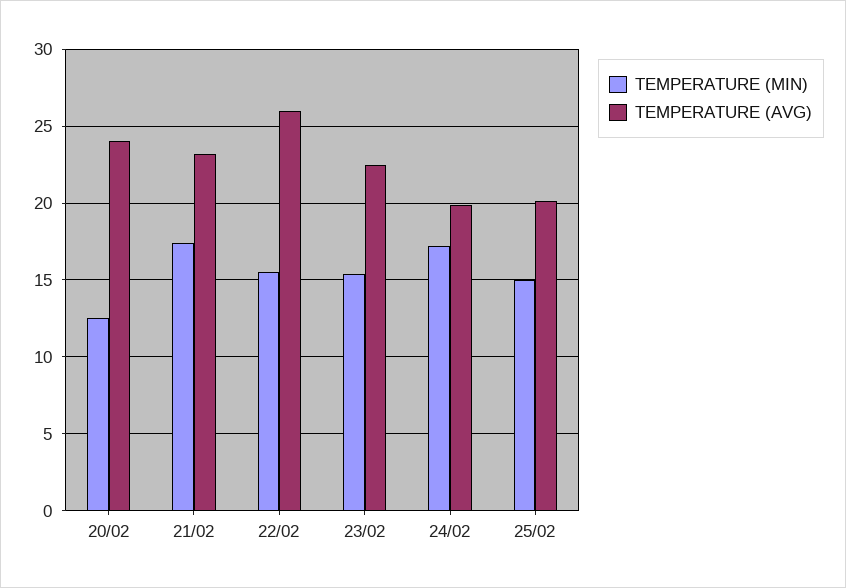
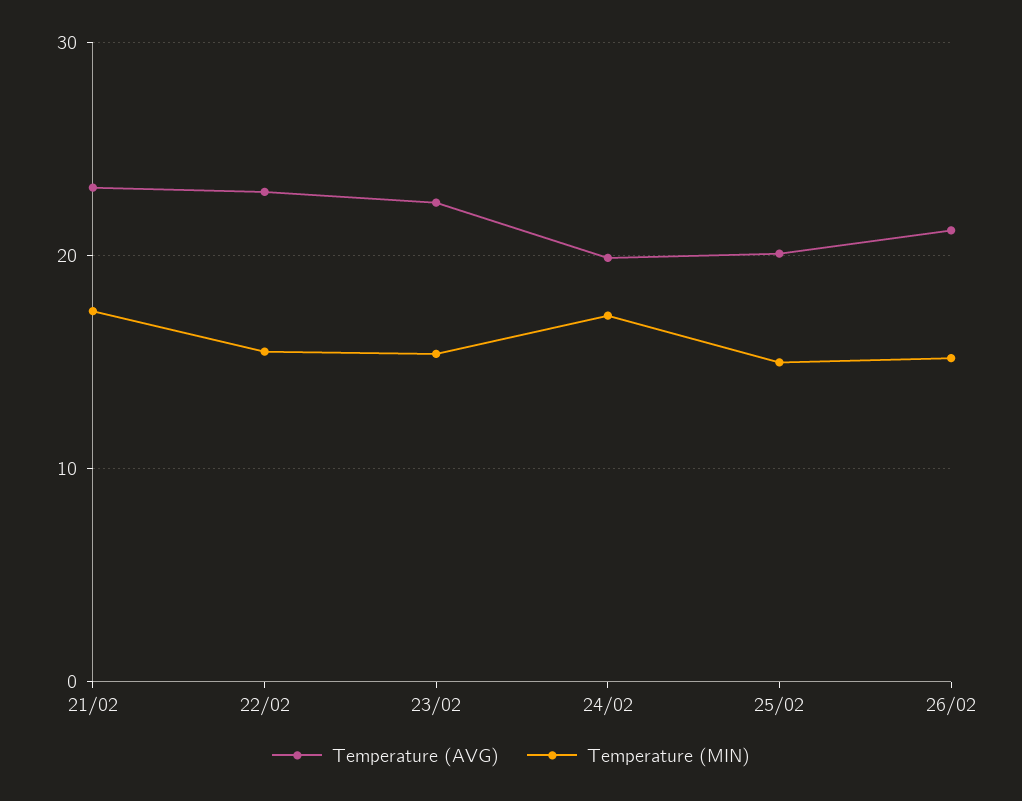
TEMPERATURE (MIN), 20/02: 12.5 -> none
TEMPERATURE (AVG), 20/02: 24 -> none
TEMPERATURE (AVG), 22/02: 26 -> 23
TEMPERATURE (AVG), 26/02: none -> 21
TEMPERATURE (MIN), 26/02: none -> 15

